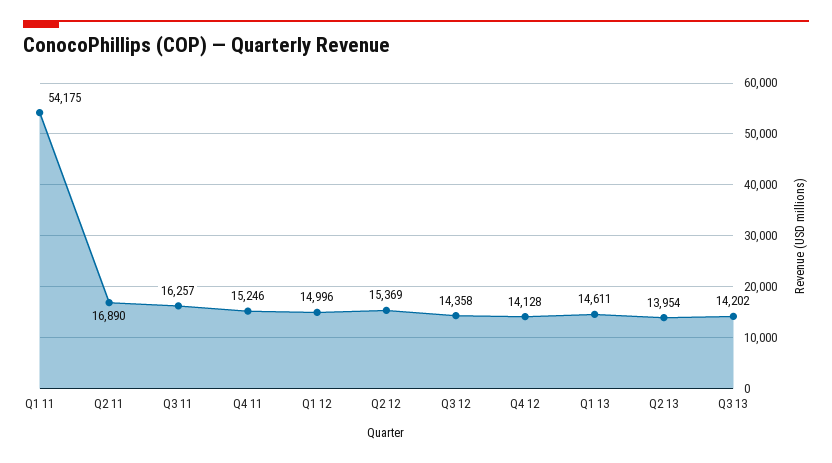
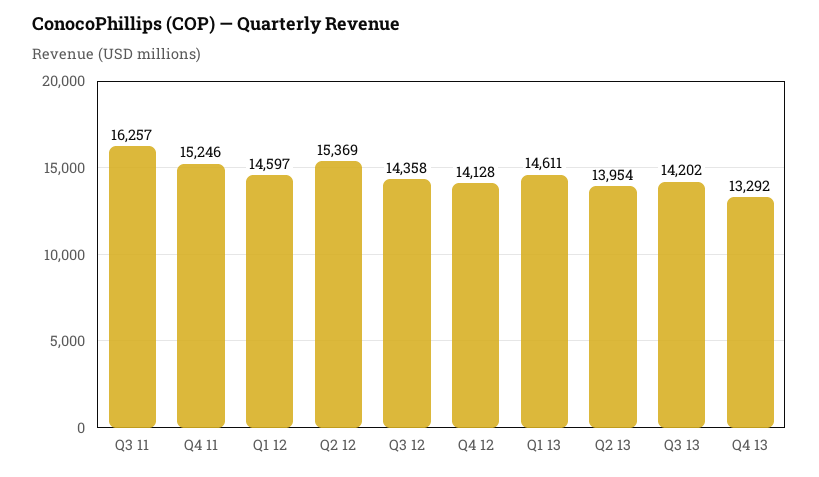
Q1 11: 54175 -> none
Q2 11: 16890 -> none
Q1 12: 14996 -> 14597
Q4 13: none -> 13292

